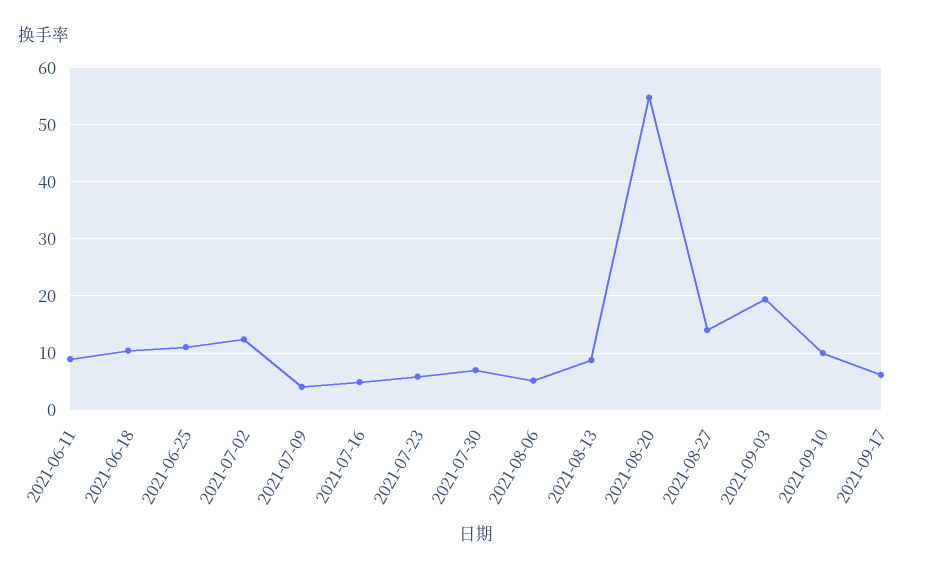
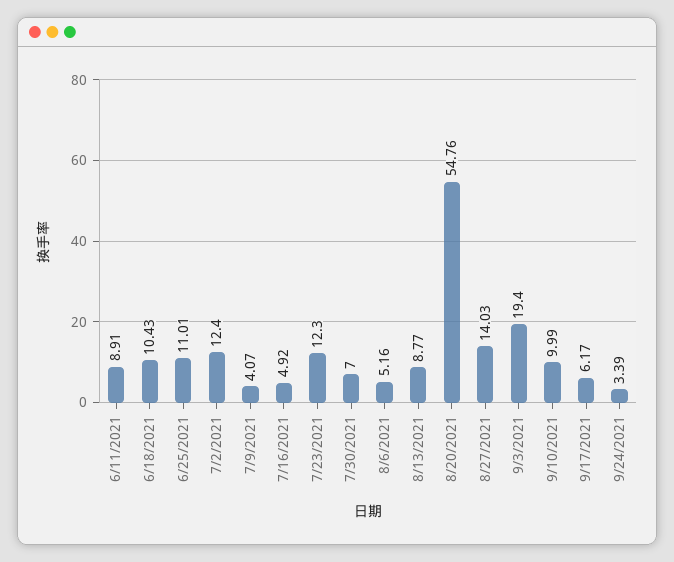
2021-07-23: 6 -> 12.3
9/24/2021: none -> 3.39

